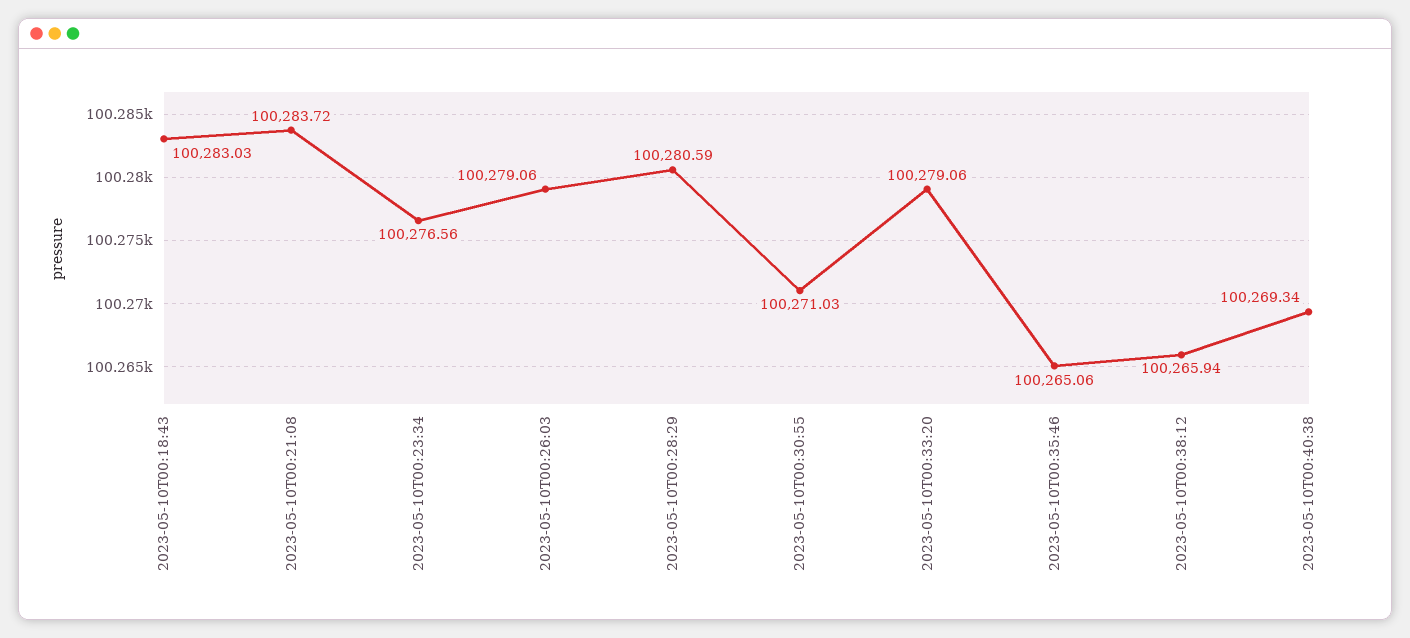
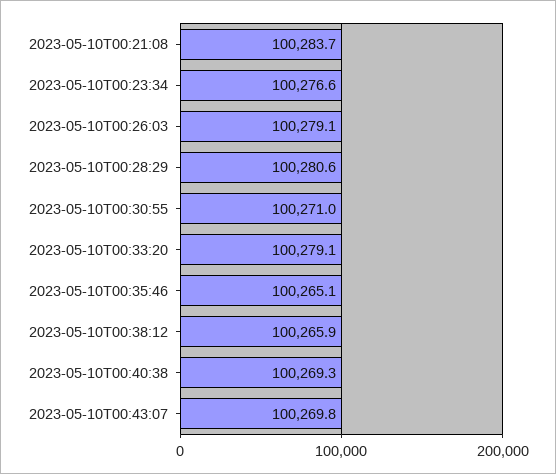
2023-05-10T00:18:43: 100283.03 -> none
2023-05-10T00:43:07: none -> 100269.8

